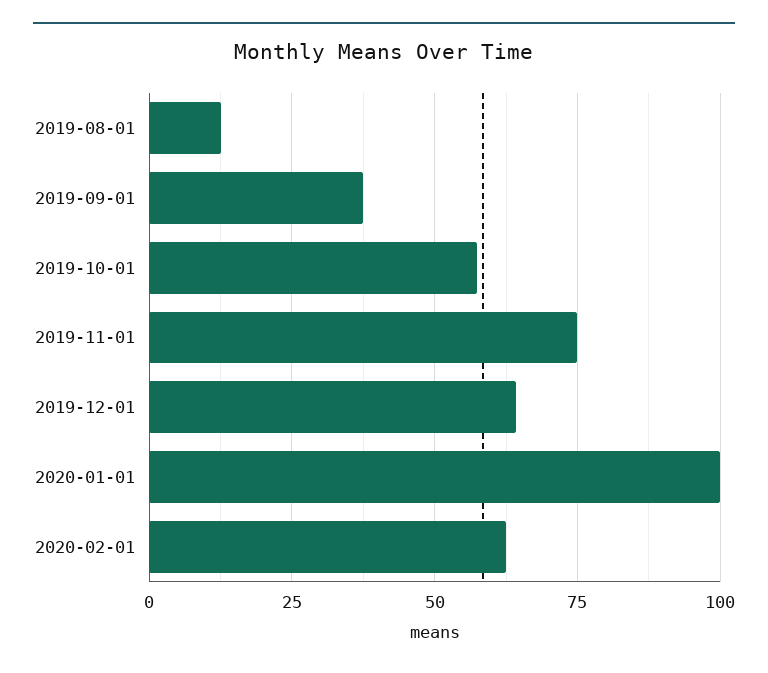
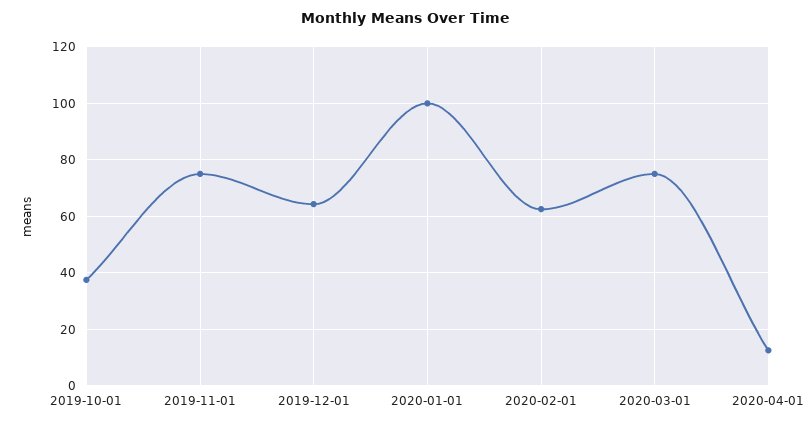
2019-08-01: 12.5 -> none
2019-09-01: 37.5 -> none
2019-10-01: 57.5 -> 37.5
2020-03-01: none -> 75
2020-04-01: none -> 12.5

